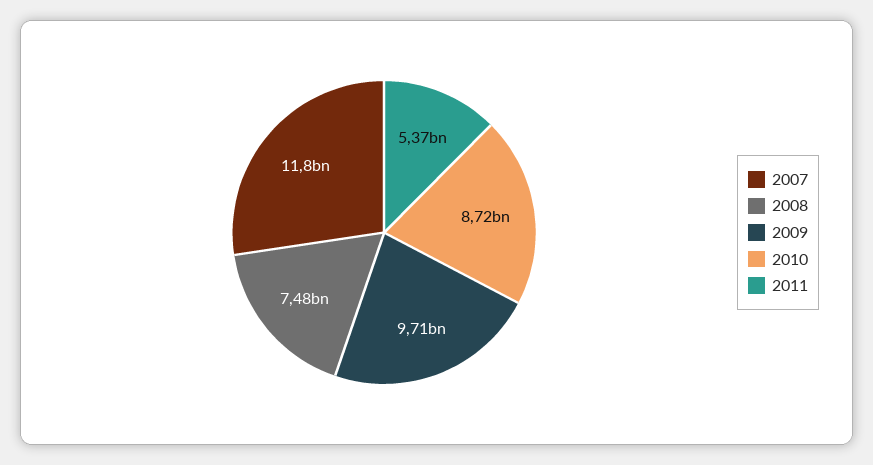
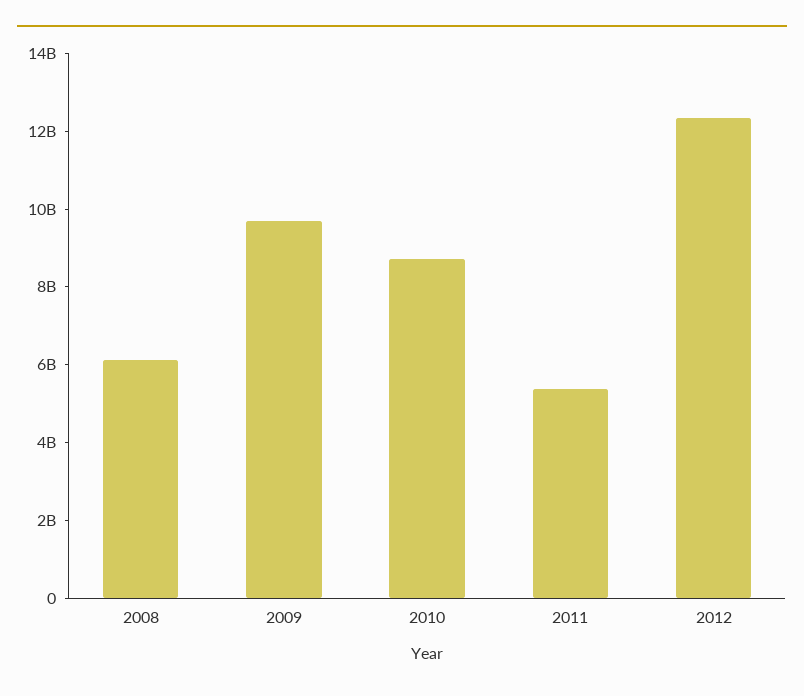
2007: 11800000000 -> none
2008: 7480000000 -> 6000000000
2012: none -> 12500000000

